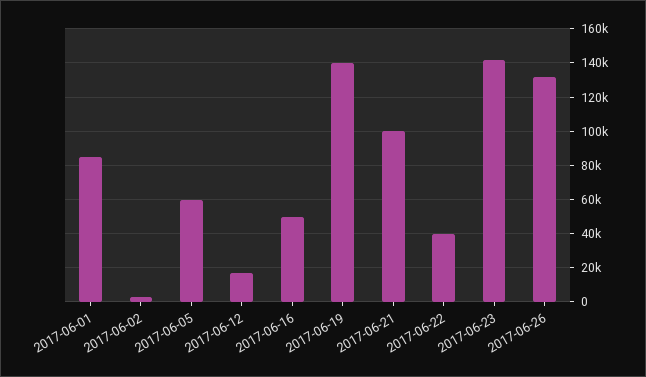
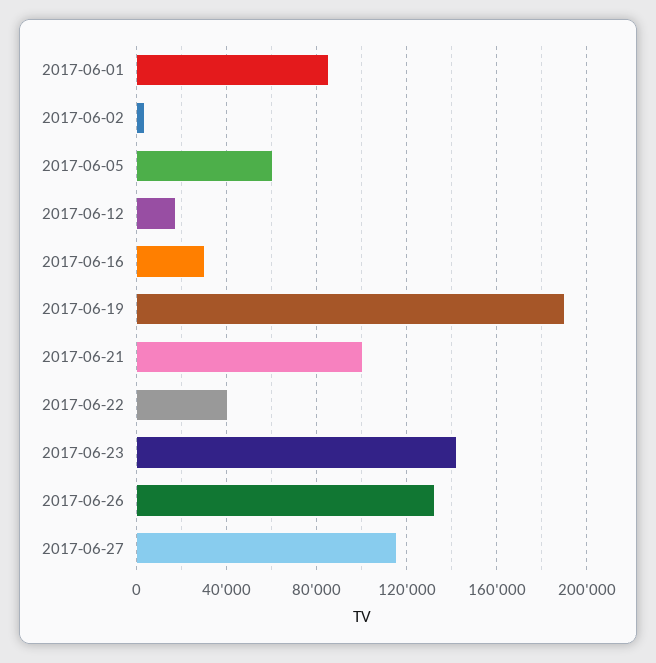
2017-06-16: 50000 -> 30000
2017-06-19: 140000 -> 190000
2017-06-27: none -> 115000

